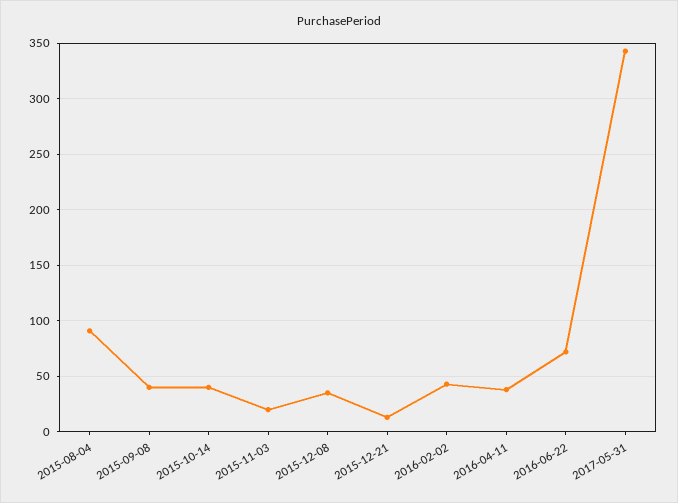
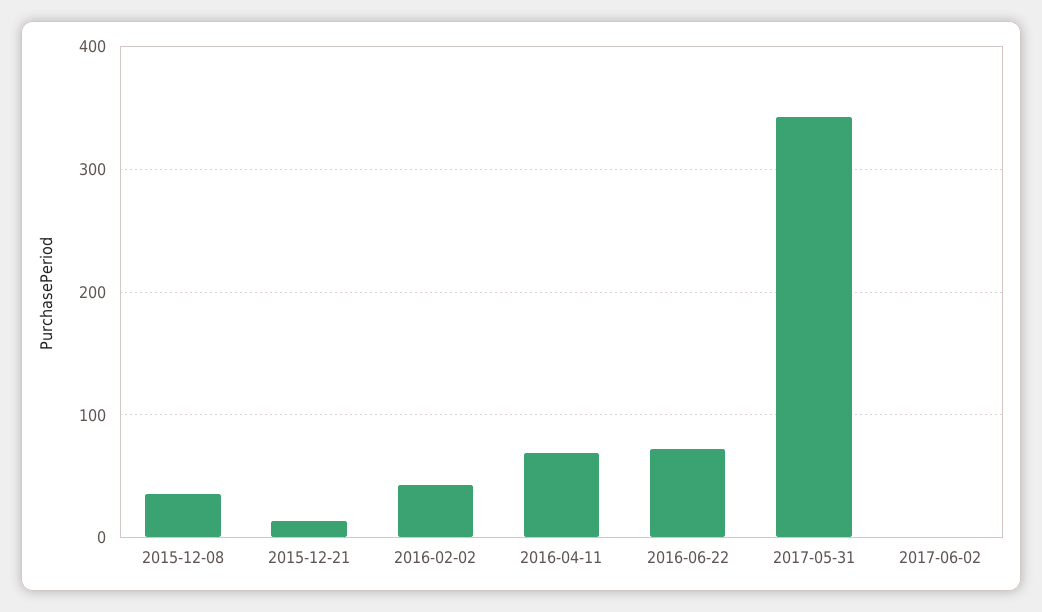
2015-08-04: 90 -> none
2015-09-08: 40 -> none
2015-10-14: 40 -> none
2015-11-03: 20 -> none
2016-04-11: 40 -> 70
2017-06-02: none -> 0

